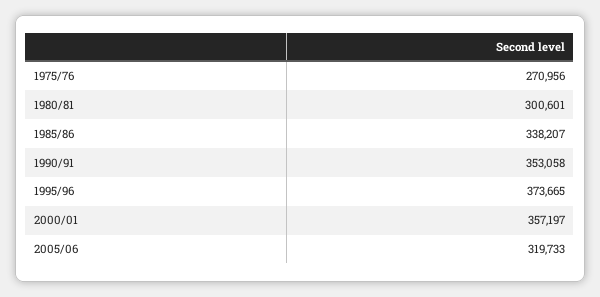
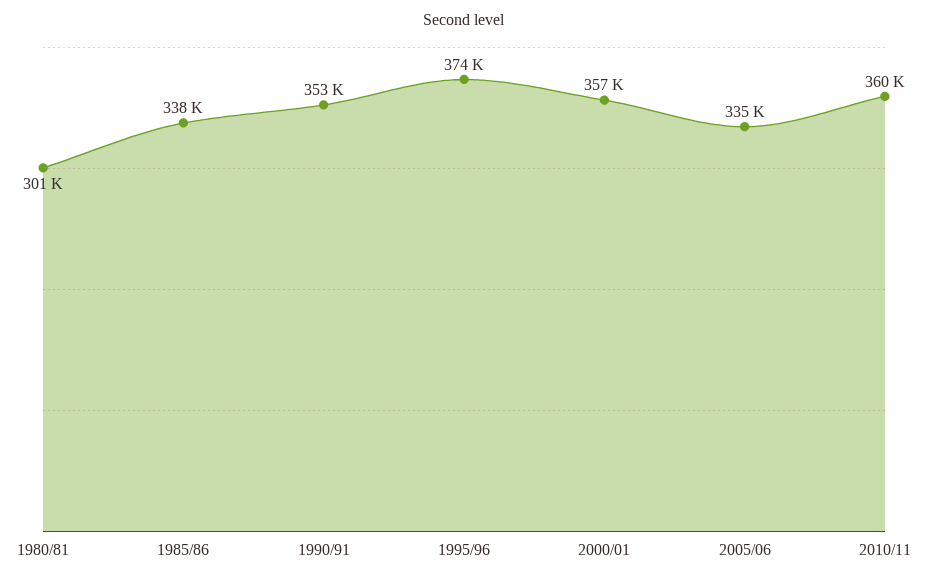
1975/76: 270956 -> none
2005/06: 319733 -> 335000
2010/11: none -> 360000

